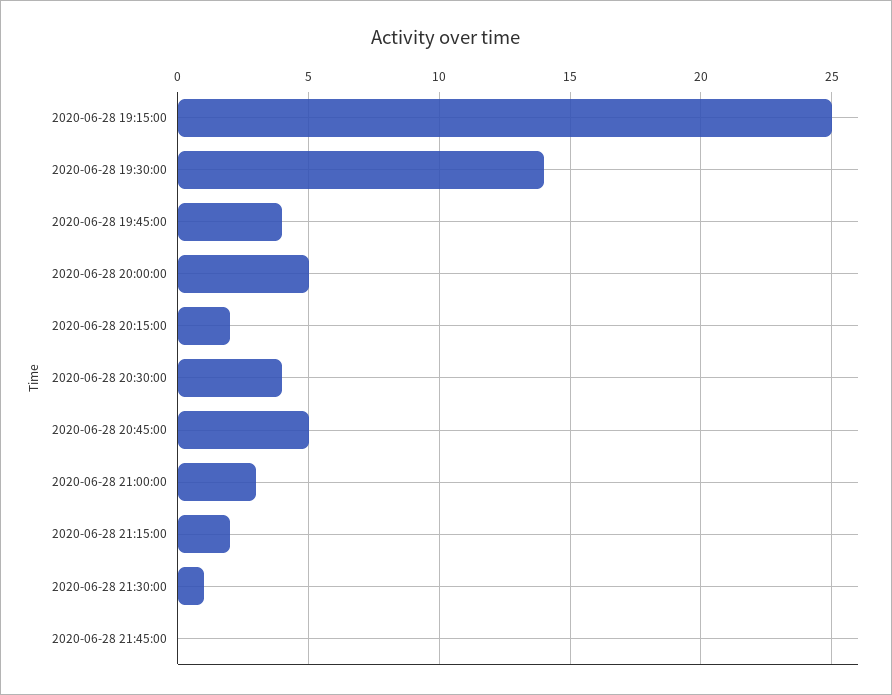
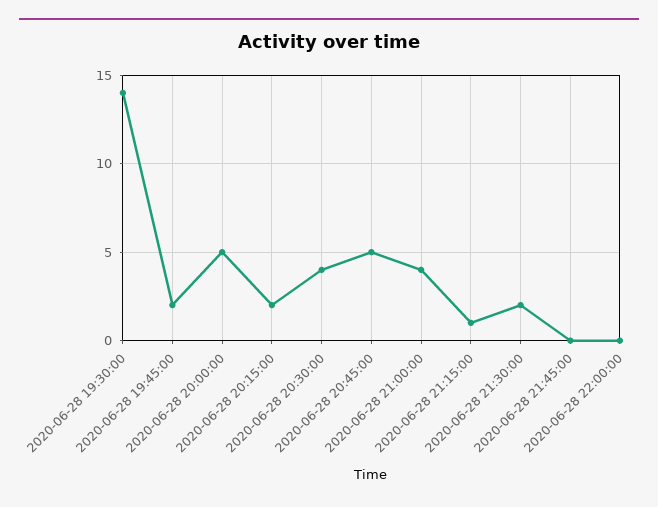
2020-06-28 19:15:00: 25 -> none
2020-06-28 19:45:00: 4 -> 2
2020-06-28 21:00:00: 3 -> 4
2020-06-28 21:15:00: 2 -> 1
2020-06-28 21:30:00: 1 -> 2
2020-06-28 22:00:00: none -> 0

